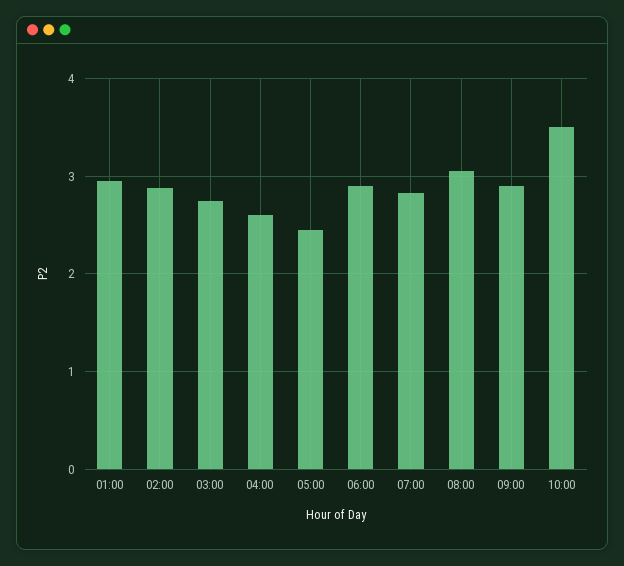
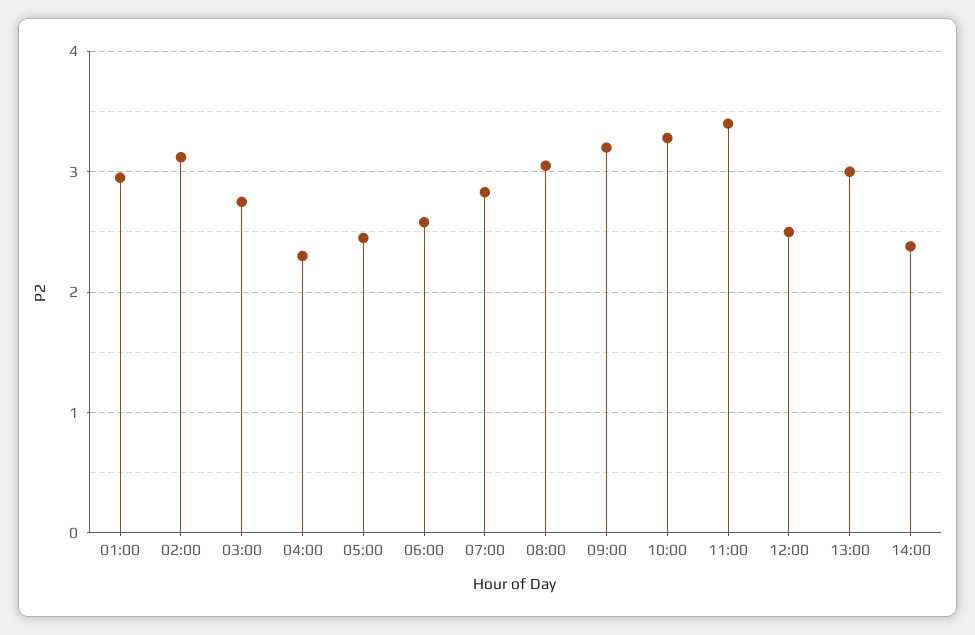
02:00: 2.9 -> 3.1
04:00: 2.6 -> 2.3
06:00: 2.9 -> 2.6
09:00: 2.9 -> 3.2
10:00: 3.5 -> 3.3
11:00: none -> 3.4
12:00: none -> 2.5
13:00: none -> 3
14:00: none -> 2.4

